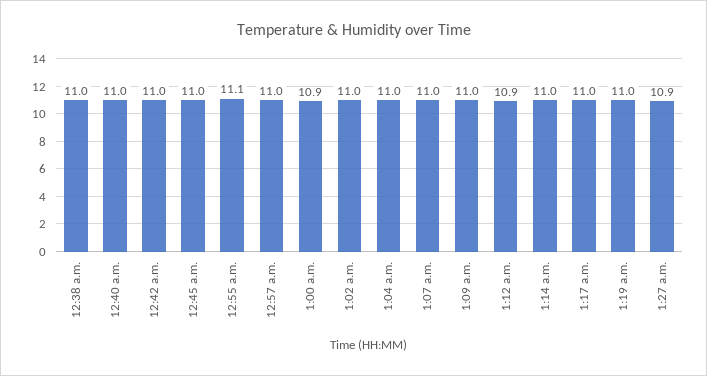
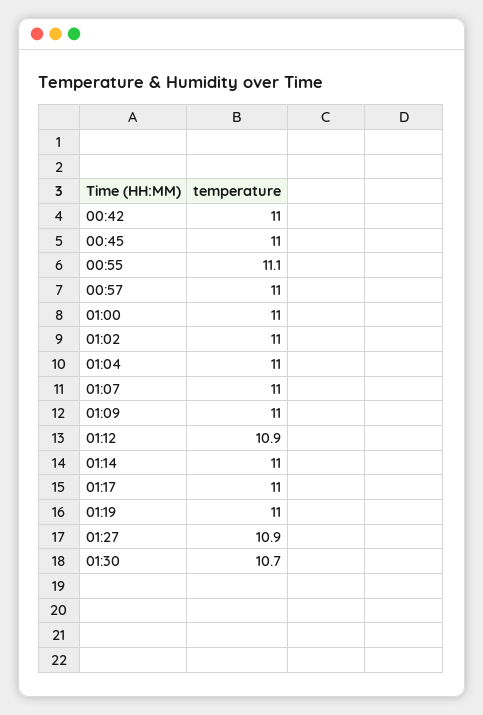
12:38 a.m.: 11 -> none
12:40 a.m.: 11 -> none
1:00 a.m.: 10.9 -> 11
01:30: none -> 10.7

